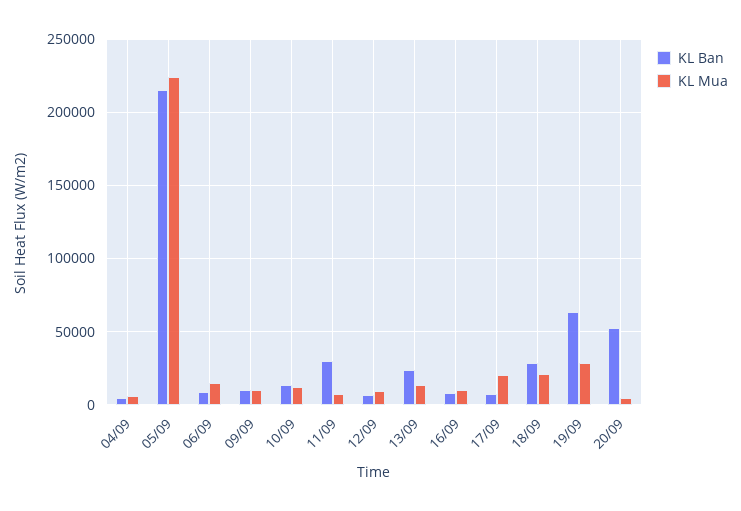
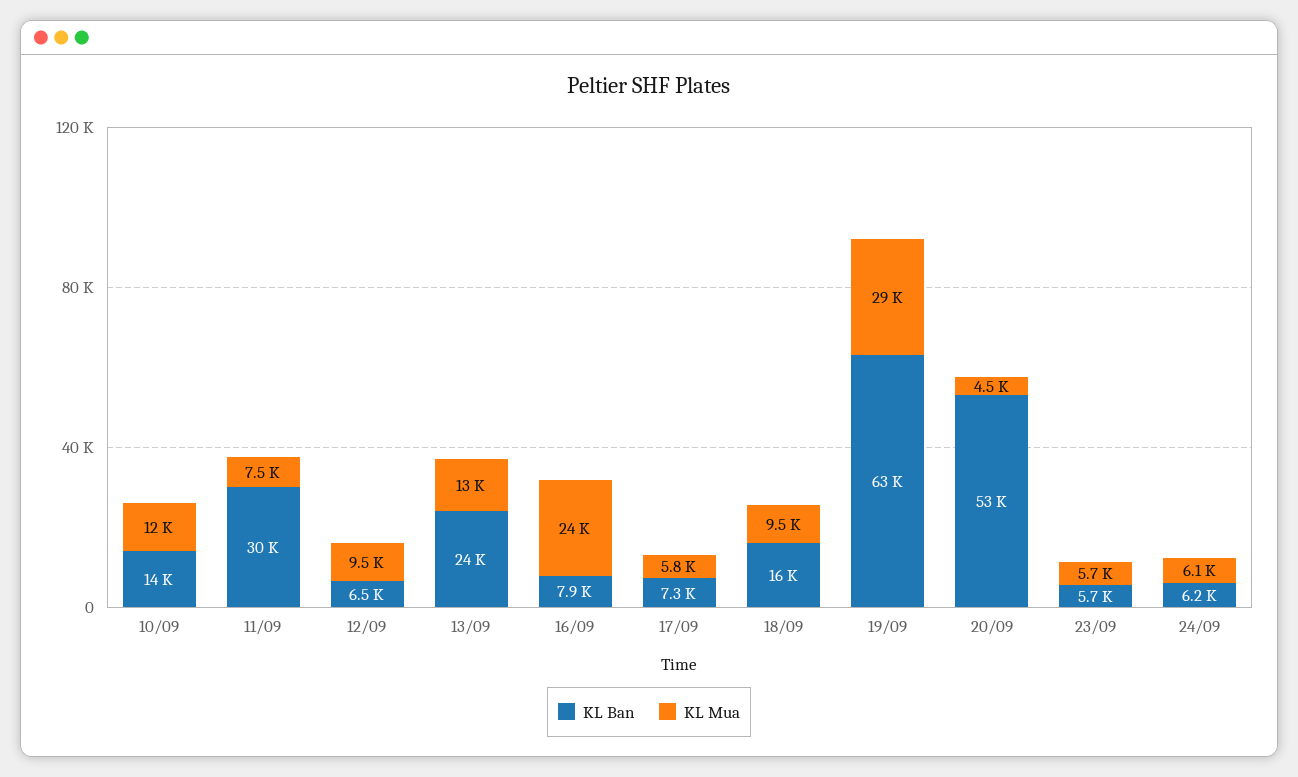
KL Ban, 04/09: 5000 -> none
KL Mua, 04/09: 5000 -> none
KL Ban, 05/09: 215000 -> none
KL Mua, 05/09: 225000 -> none
KL Ban, 06/09: 10000 -> none
KL Mua, 06/09: 15000 -> none
KL Ban, 09/09: 10000 -> none
KL Mua, 09/09: 10000 -> none
KL Mua, 16/09: 10000 -> 24000
KL Mua, 17/09: 20000 -> 5800
KL Ban, 18/09: 30000 -> 16000
KL Mua, 18/09: 20000 -> 9500
KL Ban, 23/09: none -> 5700
KL Mua, 23/09: none -> 5700
KL Ban, 24/09: none -> 6200
KL Mua, 24/09: none -> 6100

